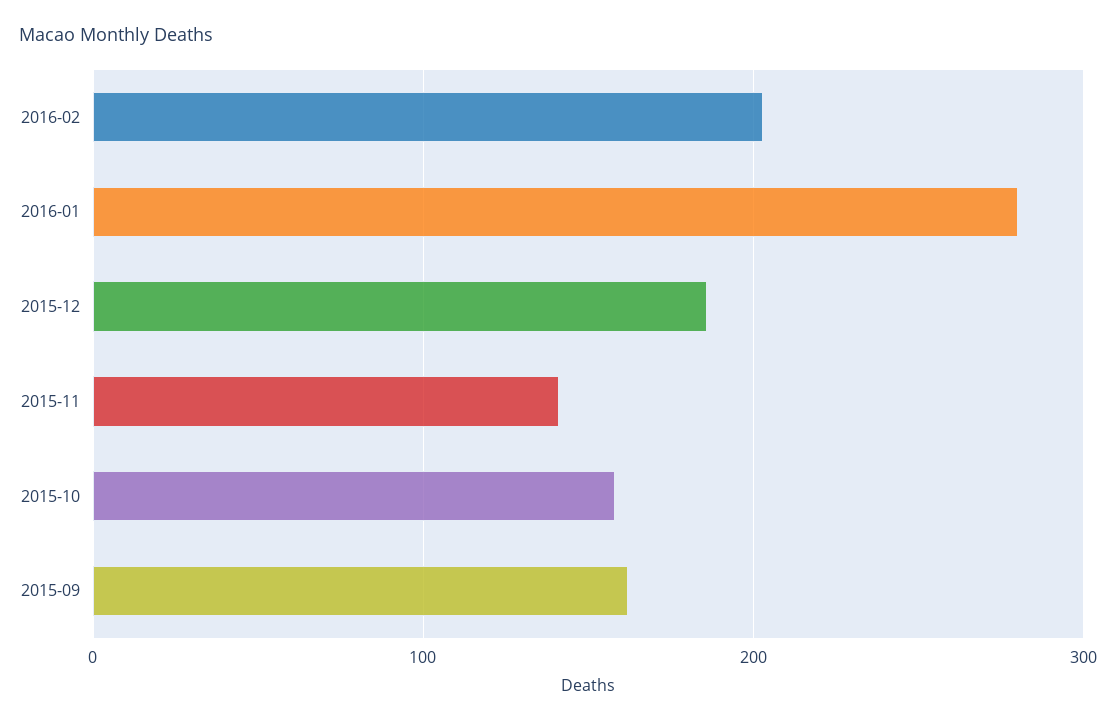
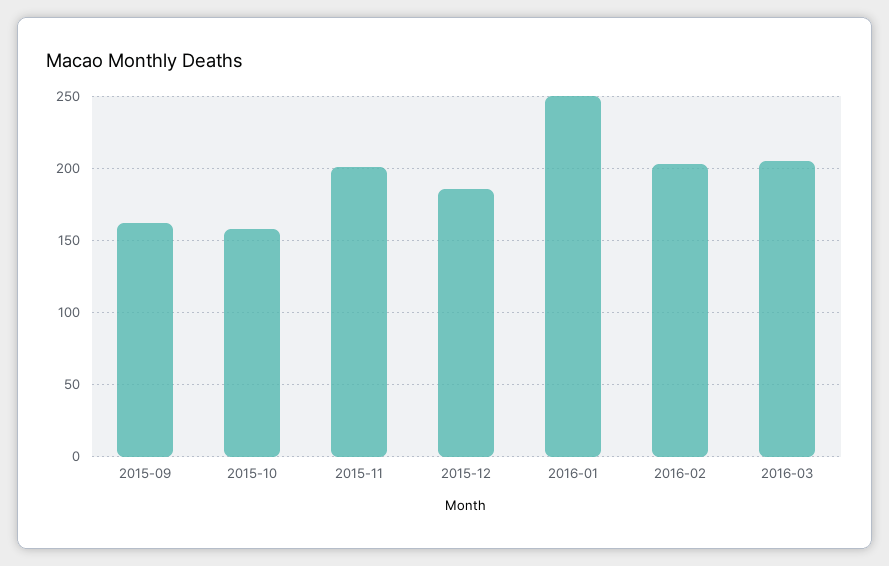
2016-01: 280 -> 250
2015-11: 140 -> 200
2016-03: none -> 205

